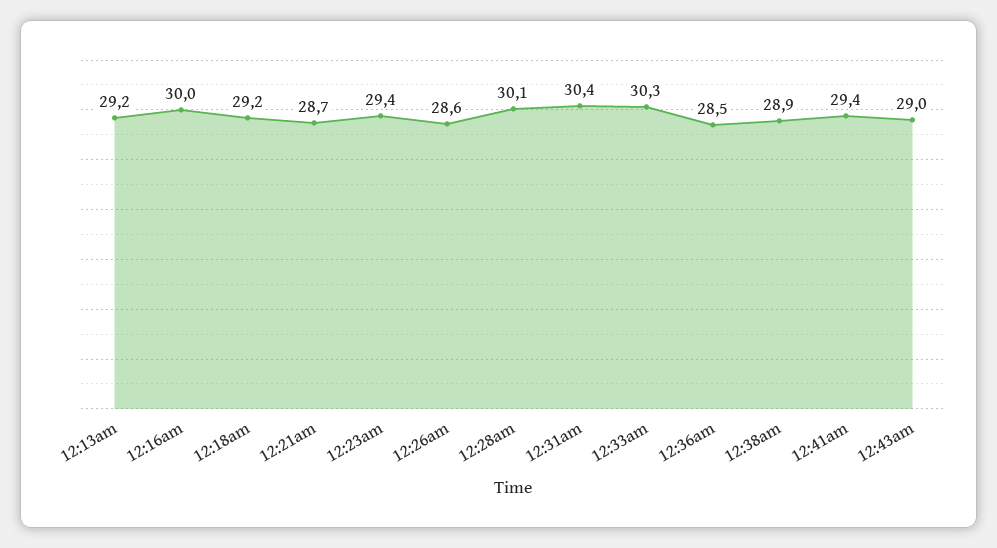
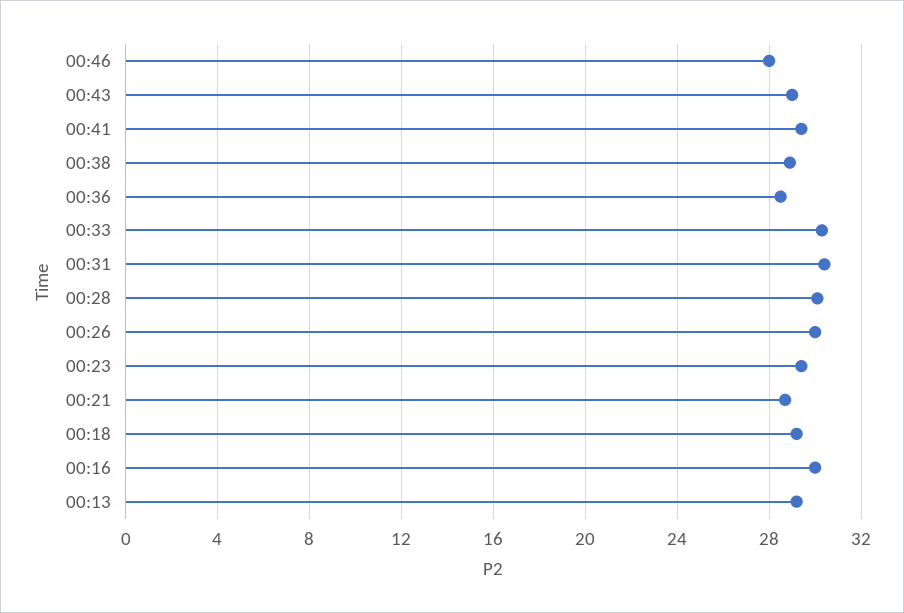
12:26am: 28.6 -> 30
00:46: none -> 28

